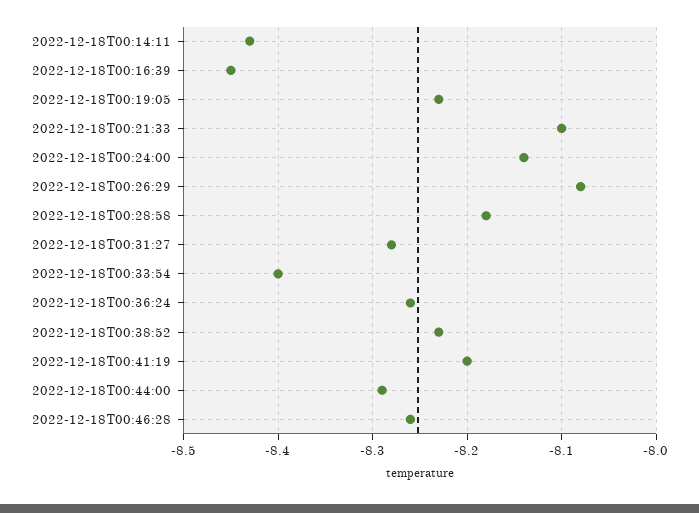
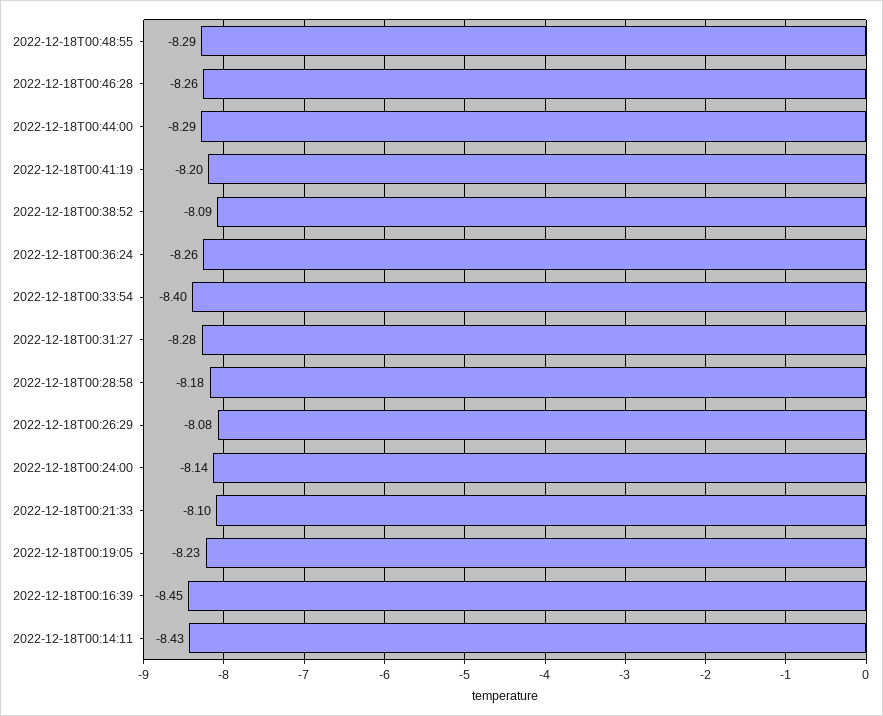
2022-12-18T00:38:52: -8.23 -> -8.09
2022-12-18T00:48:55: none -> -8.29

